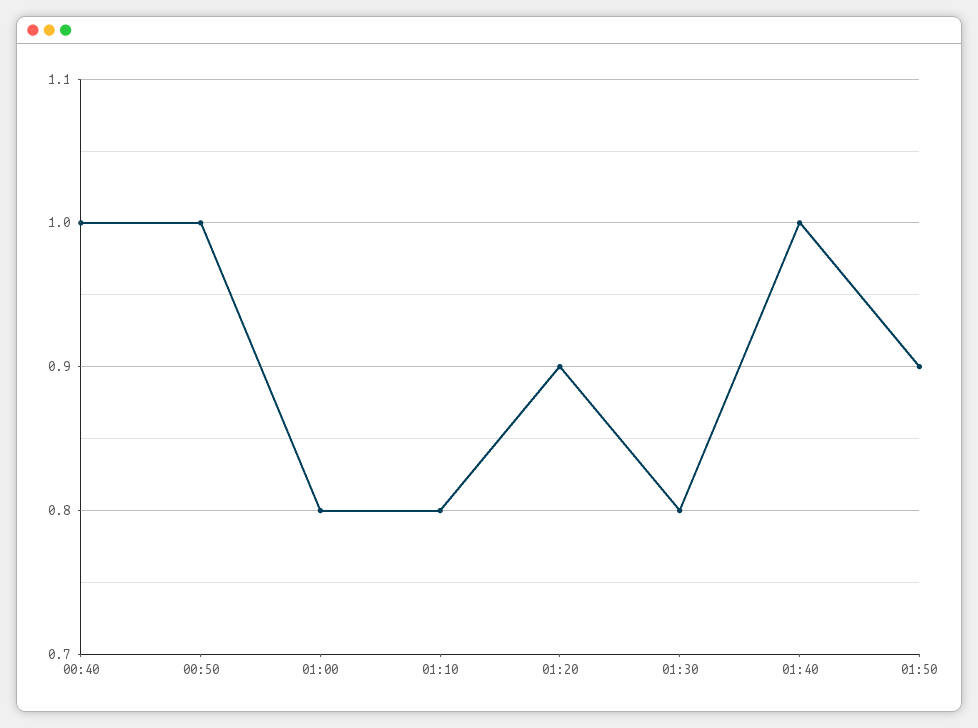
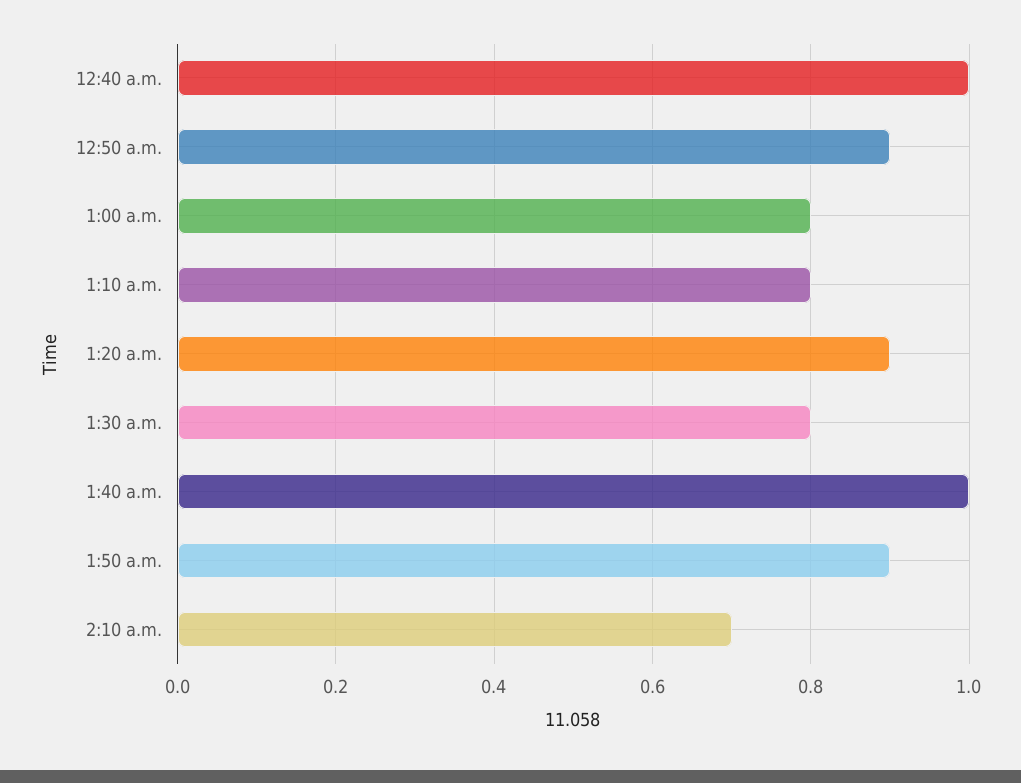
00:50: 1 -> 0.9
2:10 a.m.: none -> 0.7

